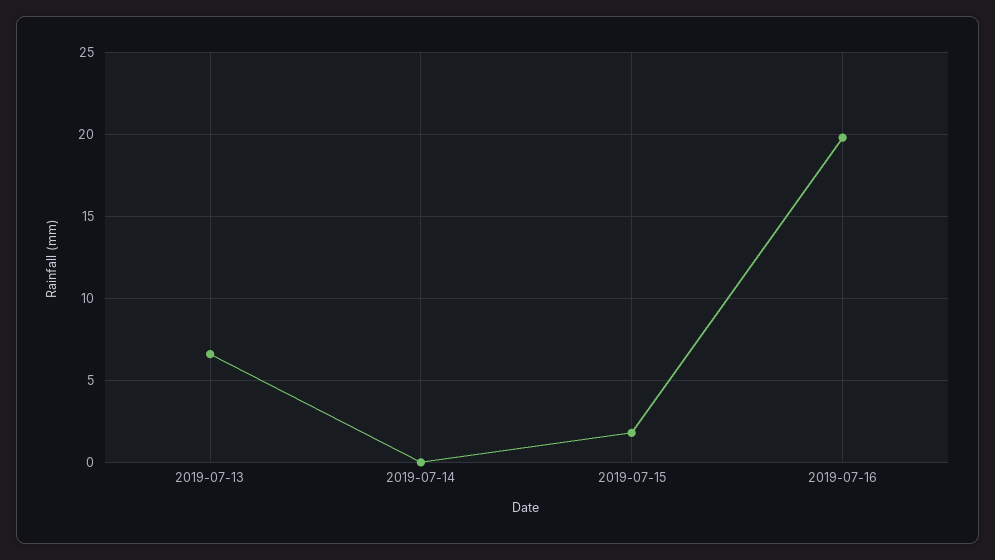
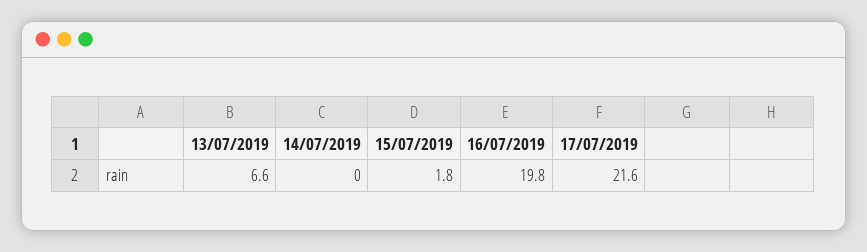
17/07/2019: none -> 21.6

